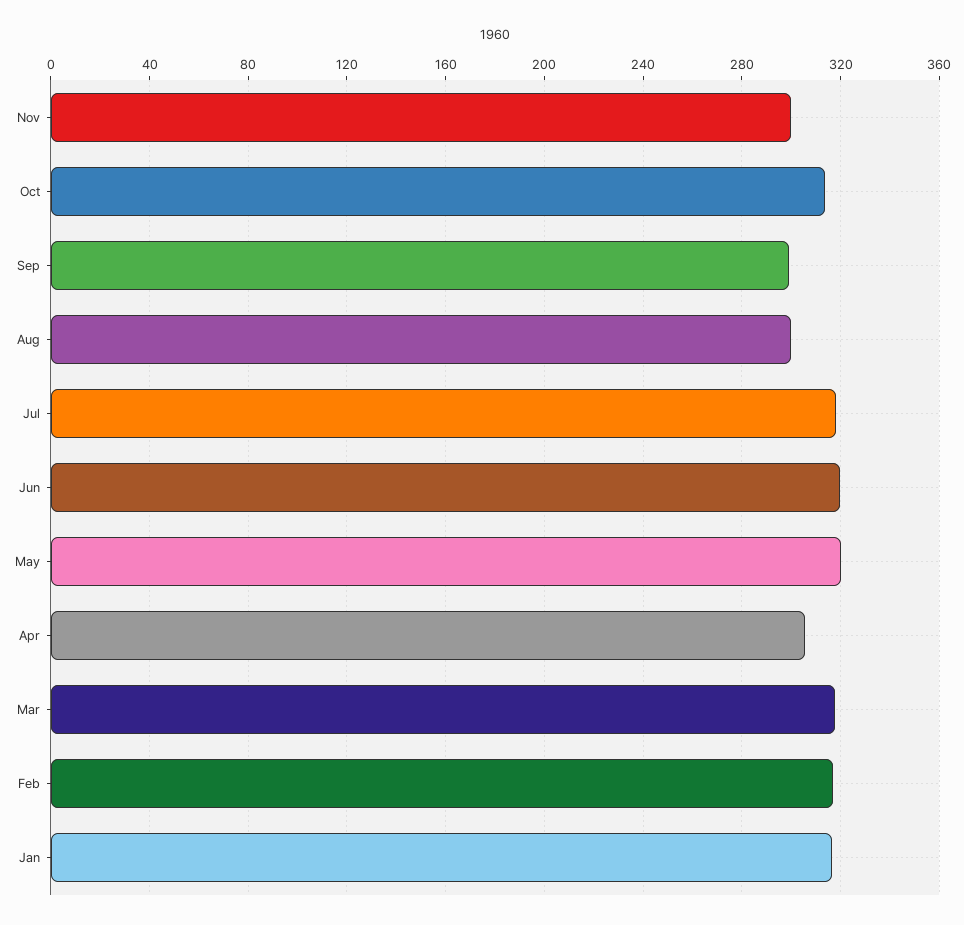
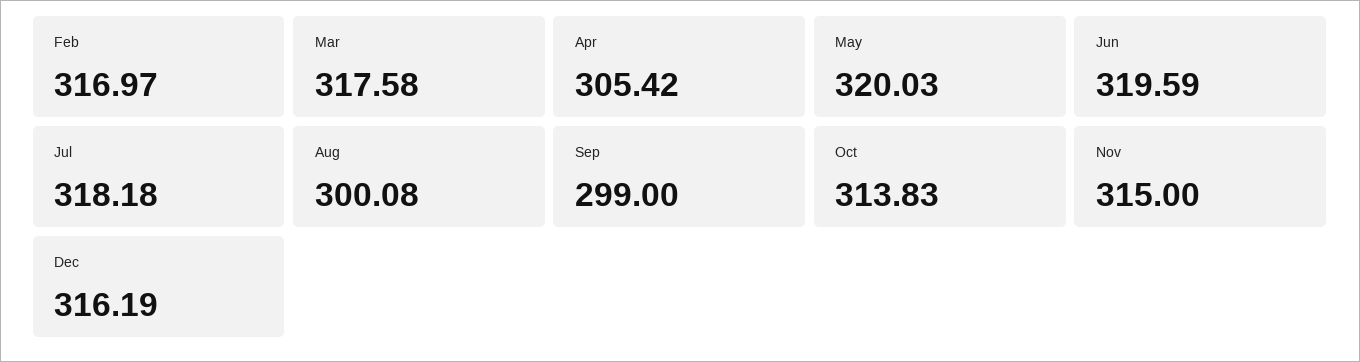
Nov: 300 -> 315
Jan: 315 -> none
Dec: none -> 316.19

